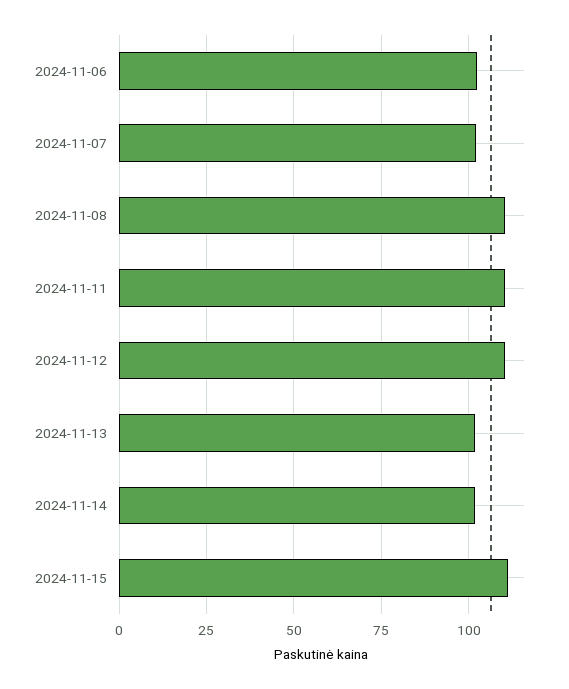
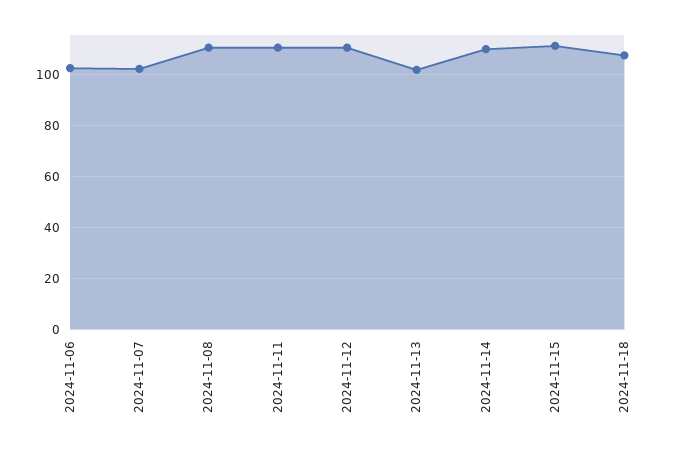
2024-11-14: 102.5 -> 110
2024-11-18: none -> 107.5

